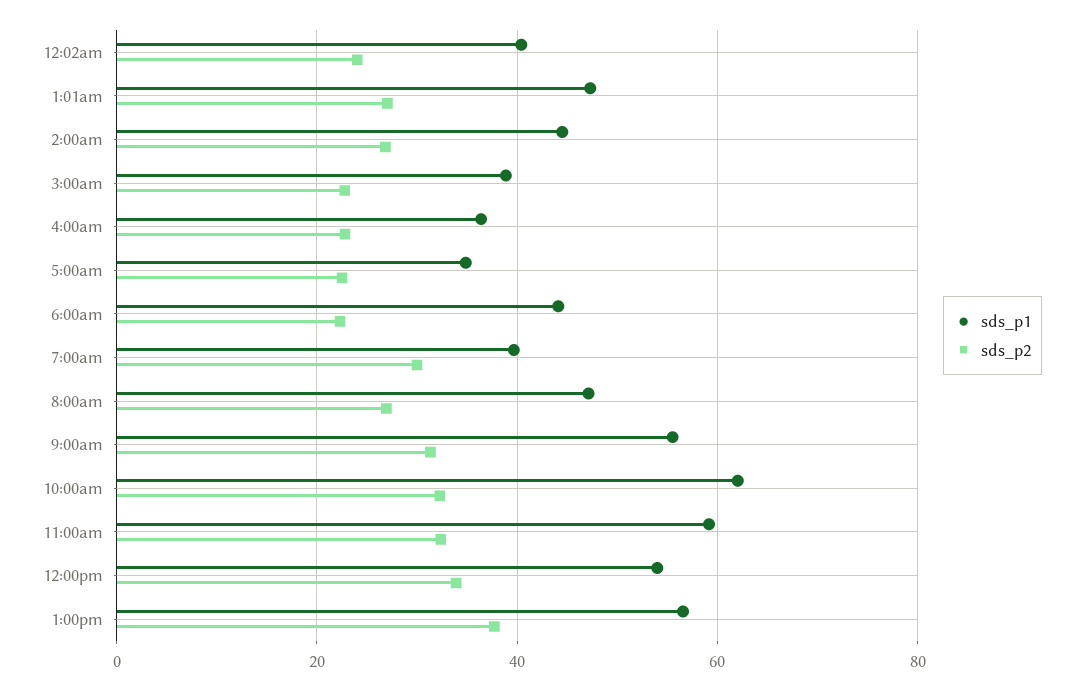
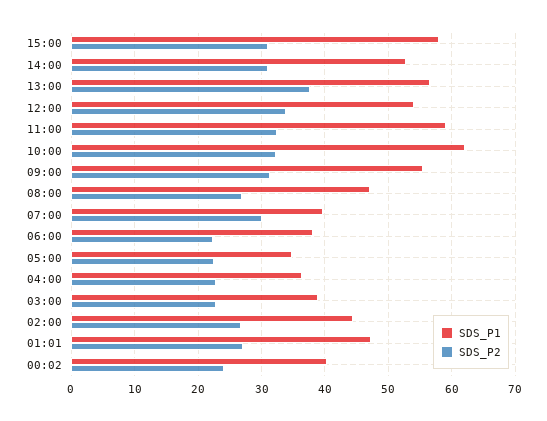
sds_p1, 6:00am: 44 -> 38
sds_p1, 15:00: none -> 58
sds_p2, 15:00: none -> 31
sds_p1, 14:00: none -> 53
sds_p2, 14:00: none -> 31

